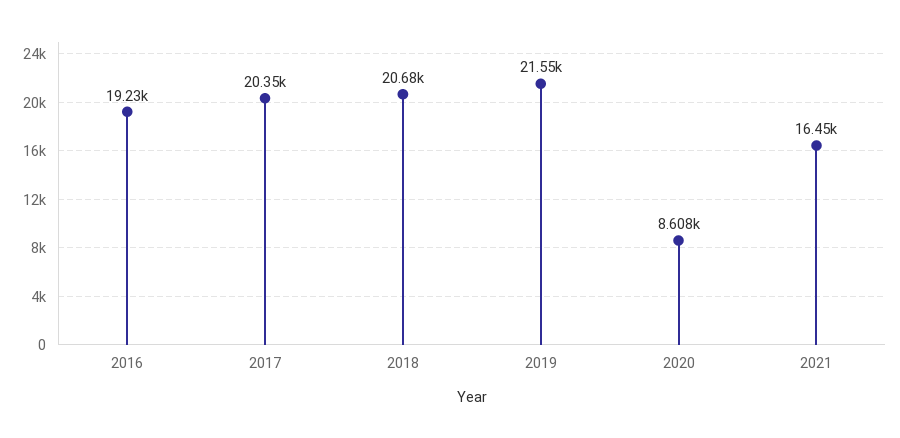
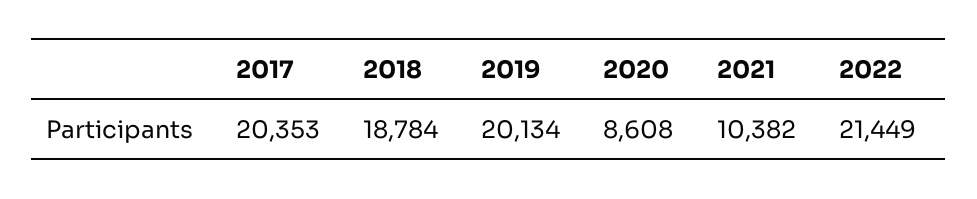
2016: 19230 -> none
2018: 20680 -> 18784
2019: 21550 -> 20134
2021: 16450 -> 10382
2022: none -> 21449

